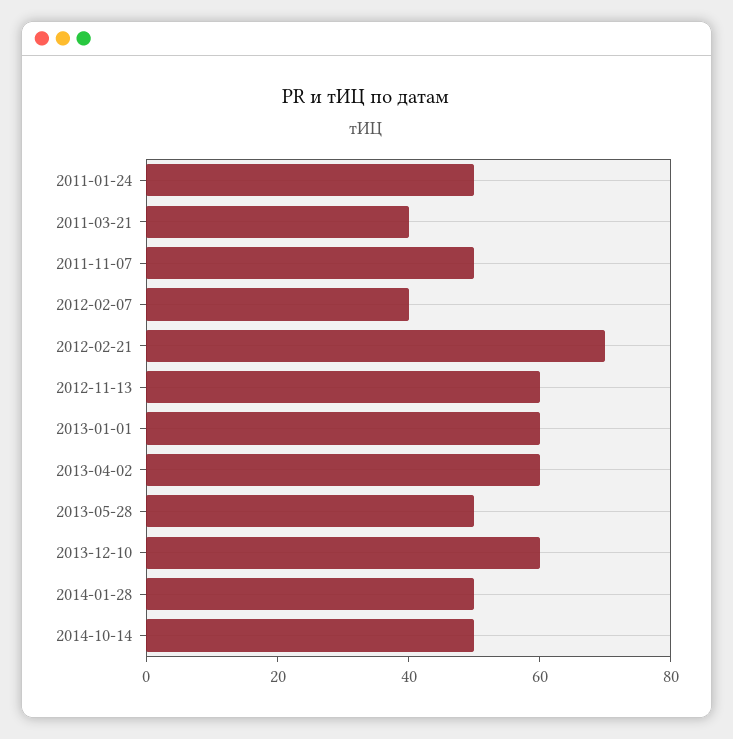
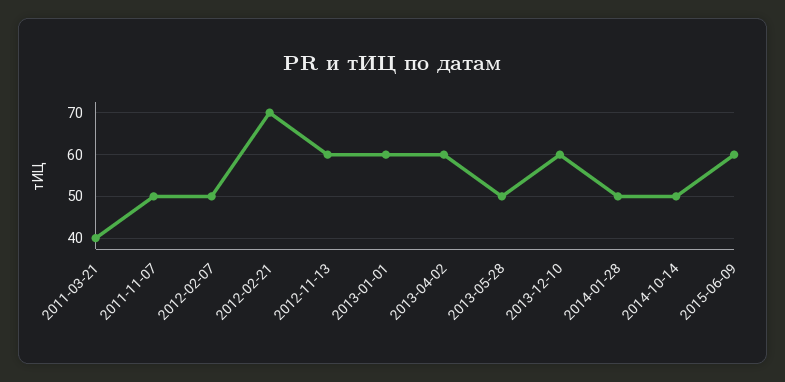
2011-01-24: 50 -> none
2012-02-07: 40 -> 50
2015-06-09: none -> 60

